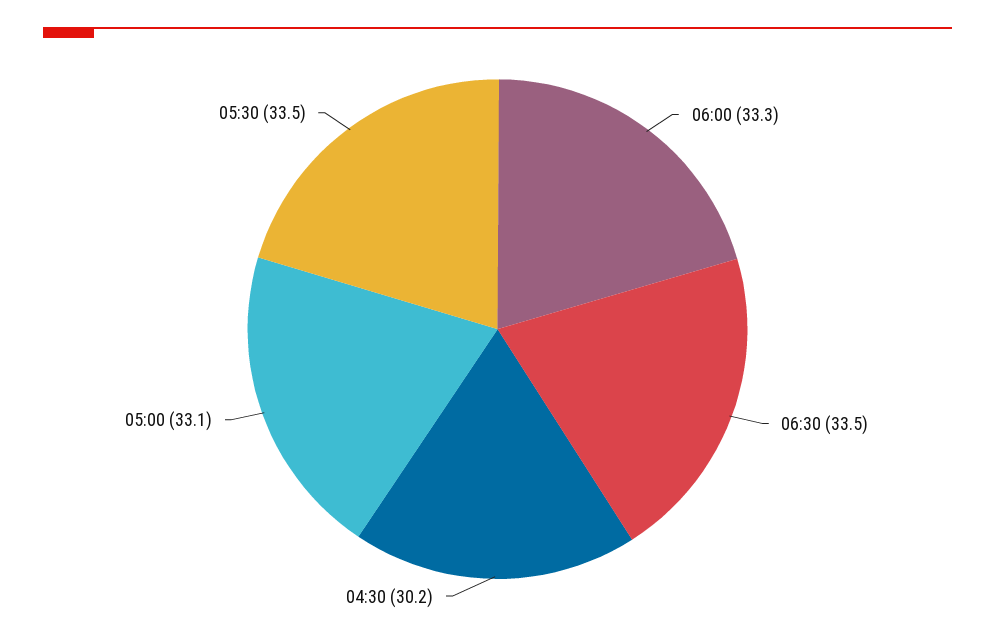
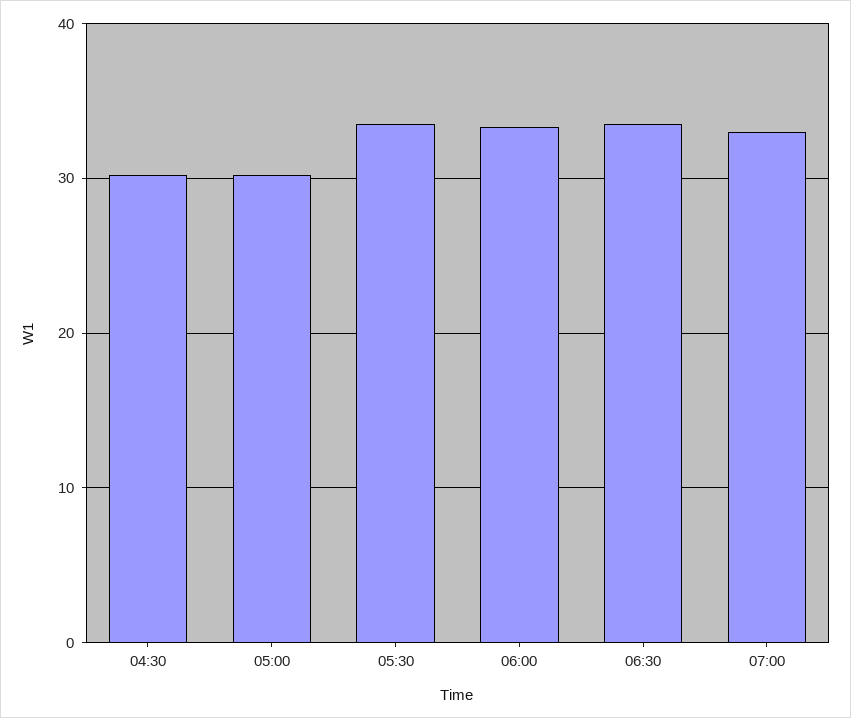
05:00: 33.1 -> 30
07:00: none -> 33

